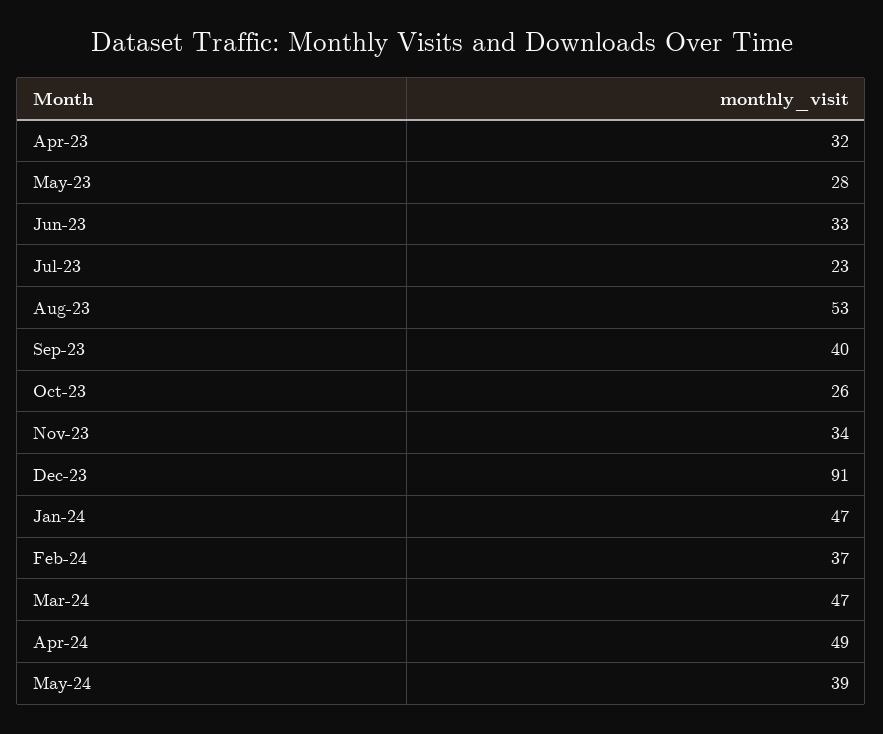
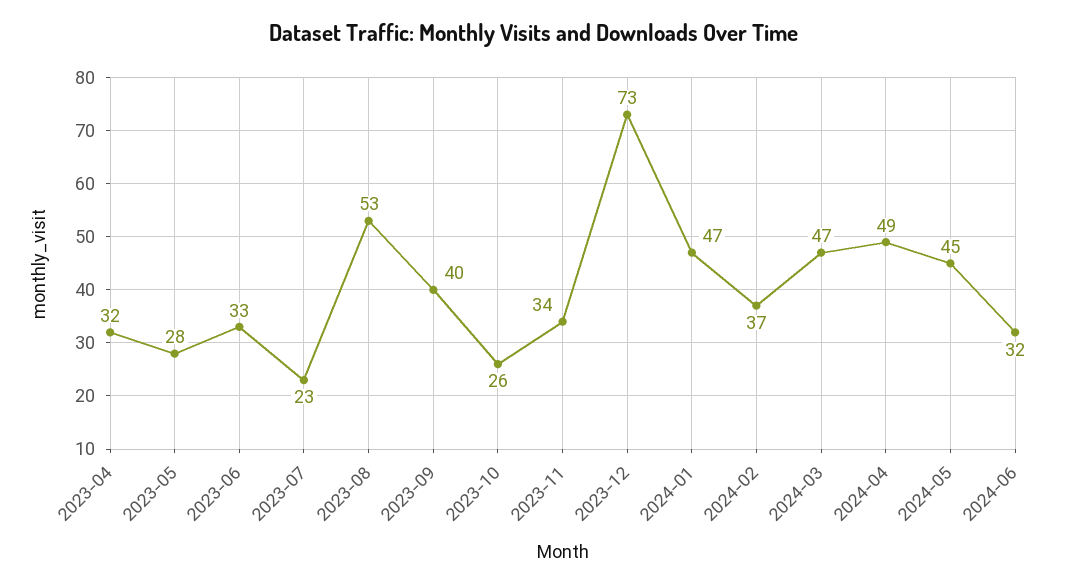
Dec-23: 91 -> 73
May-24: 39 -> 45
2024-06: none -> 32

